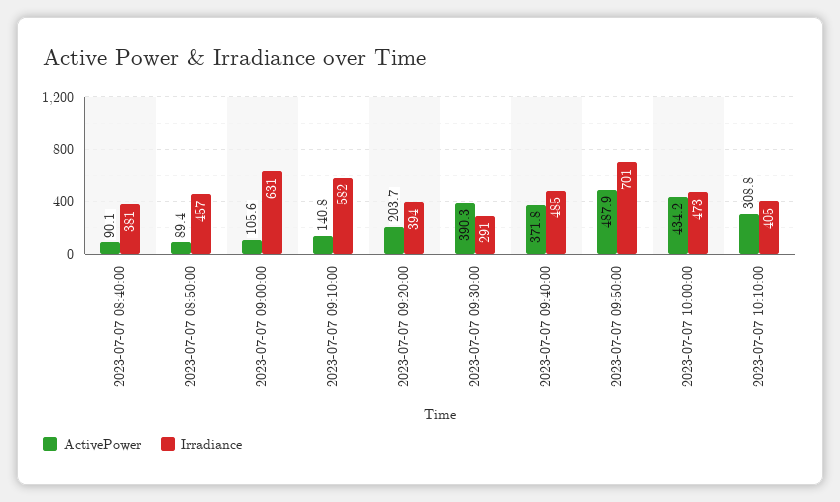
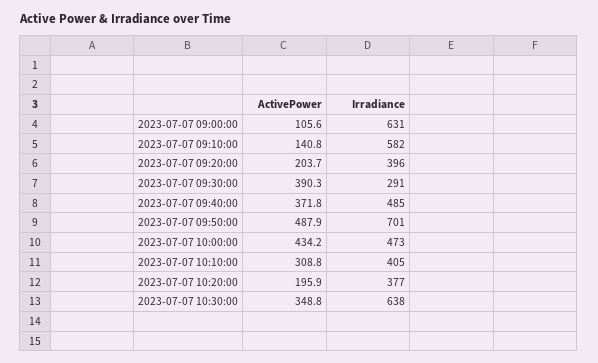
ActivePower, 2023-07-07 08:40:00: 90.1 -> none
Irradiance, 2023-07-07 08:40:00: 381 -> none
ActivePower, 2023-07-07 08:50:00: 89.4 -> none
Irradiance, 2023-07-07 08:50:00: 457 -> none
Irradiance, 2023-07-07 09:20:00: 394 -> 396
ActivePower, 2023-07-07 10:20:00: none -> 195.9
Irradiance, 2023-07-07 10:20:00: none -> 377
ActivePower, 2023-07-07 10:30:00: none -> 348.8
Irradiance, 2023-07-07 10:30:00: none -> 638

